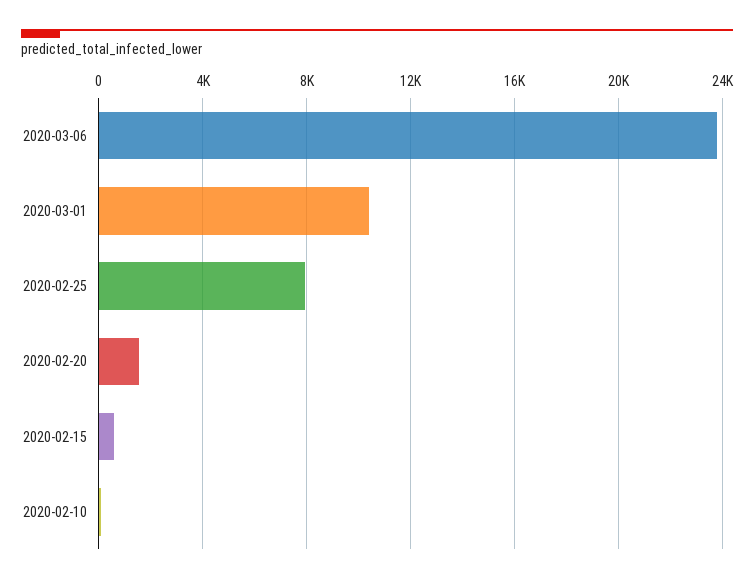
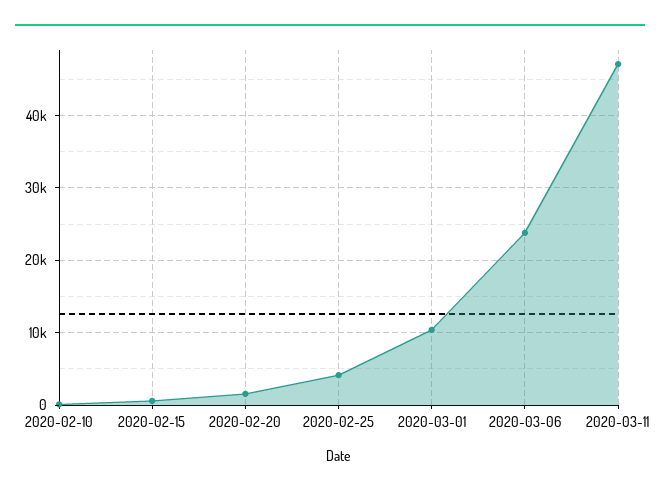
2020-02-25: 8000 -> 4000
2020-03-11: none -> 47000

